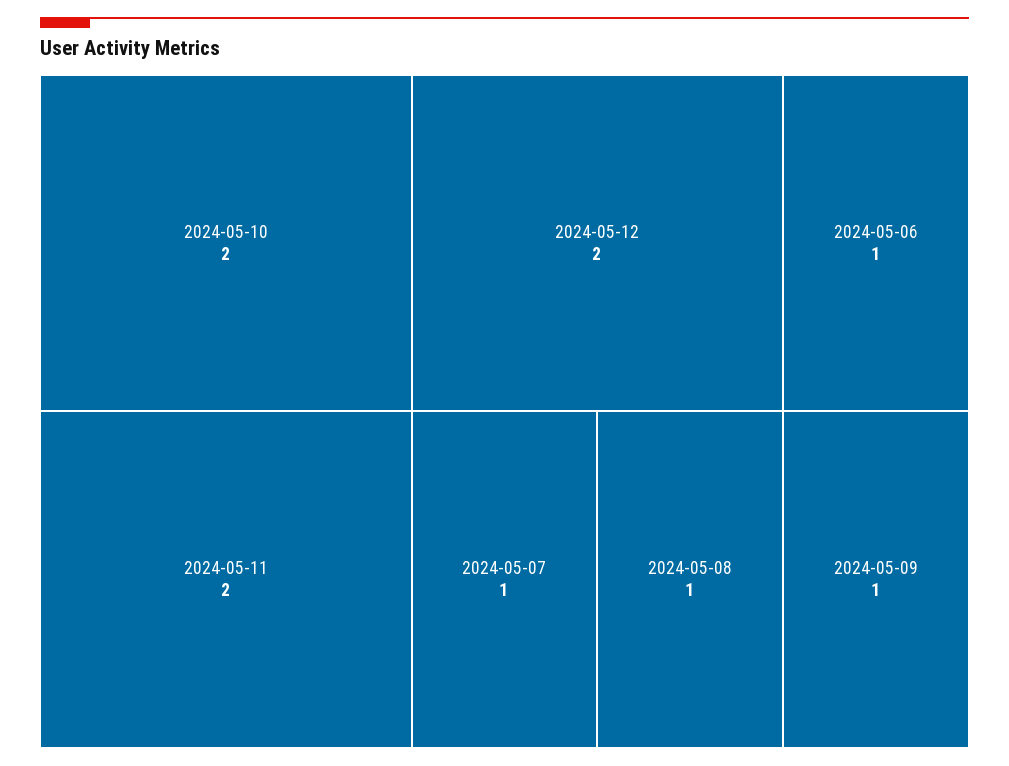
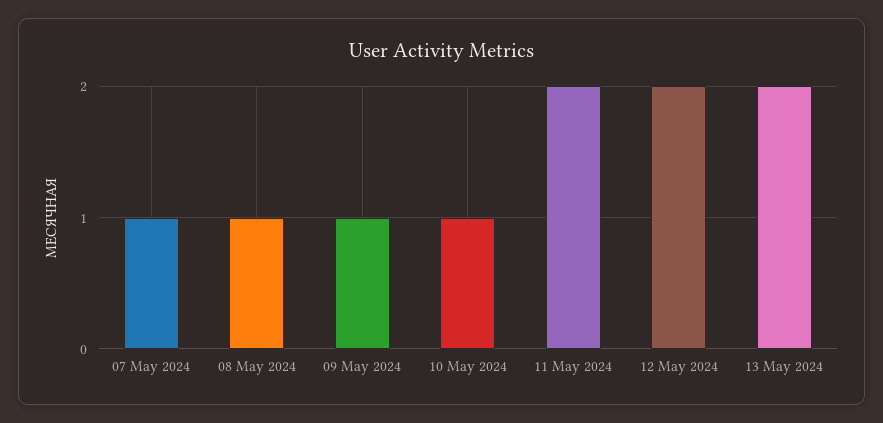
2024-05-10: 2 -> 1
2024-05-06: 1 -> none
13 May 2024: none -> 2

